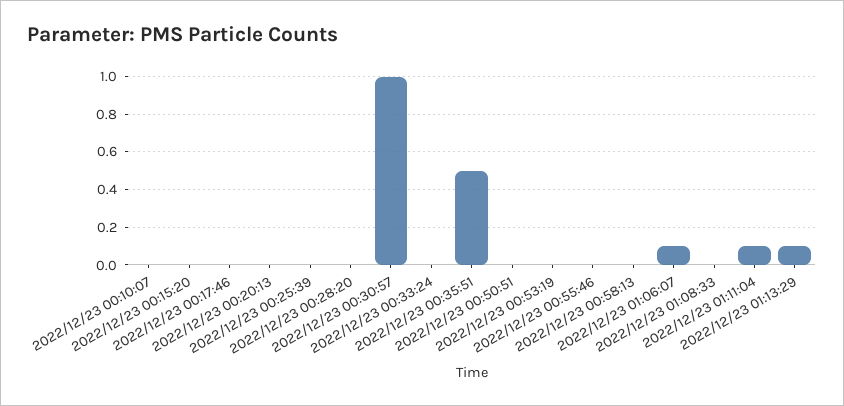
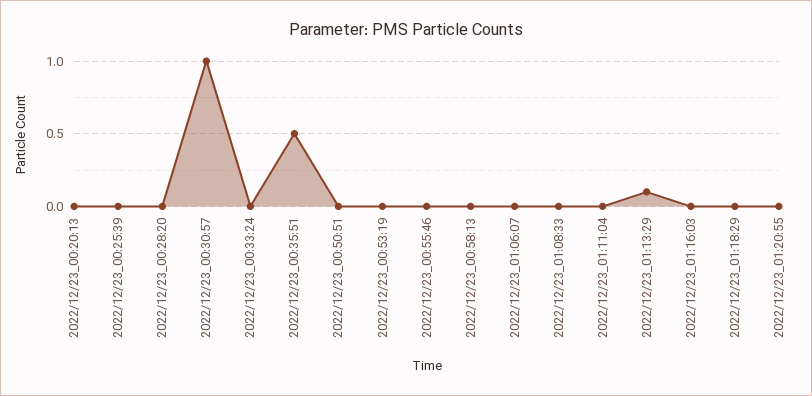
2022/12/23 00:10:07: 0 -> none
2022/12/23 00:15:20: 0 -> none
2022/12/23 00:17:46: 0 -> none
2022/12/23 01:06:07: 0.1 -> 0
2022/12/23 01:11:04: 0.1 -> 0
2022/12/23_01:16:03: none -> 0
2022/12/23_01:18:29: none -> 0
2022/12/23_01:20:55: none -> 0

